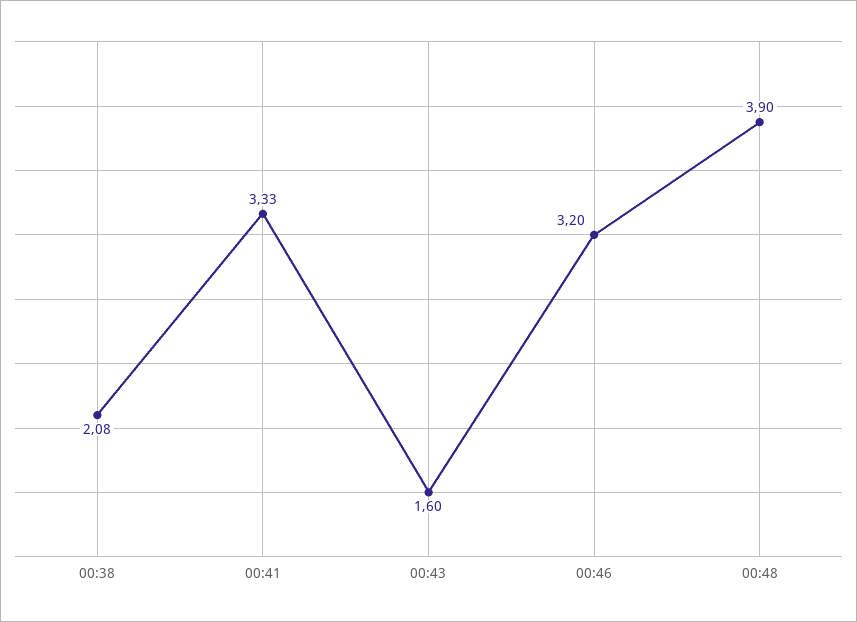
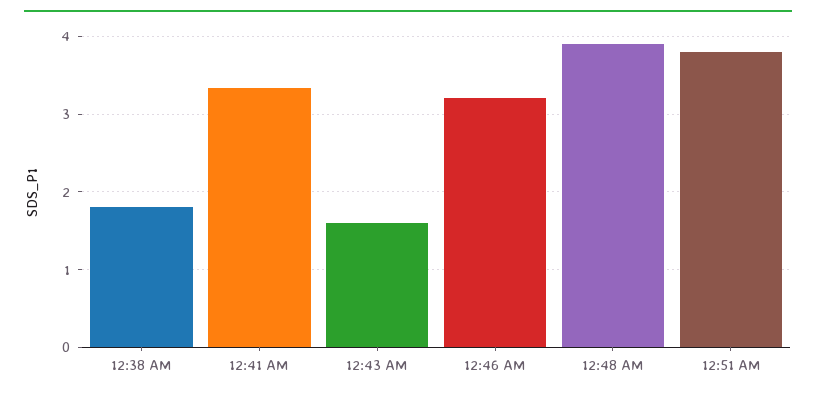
00:38: 2.08 -> 1.8
12:51 AM: none -> 3.8

